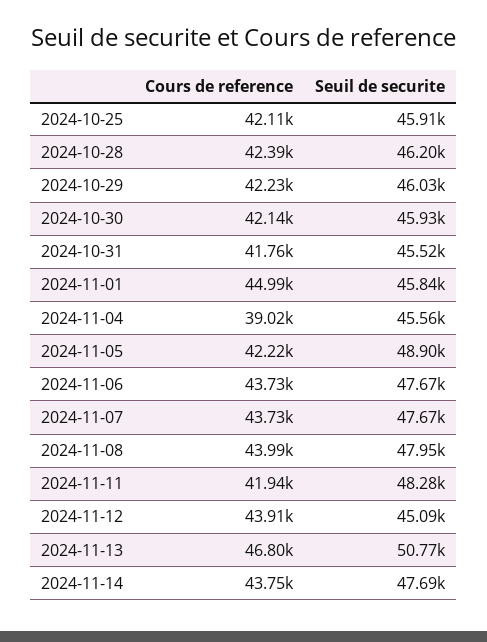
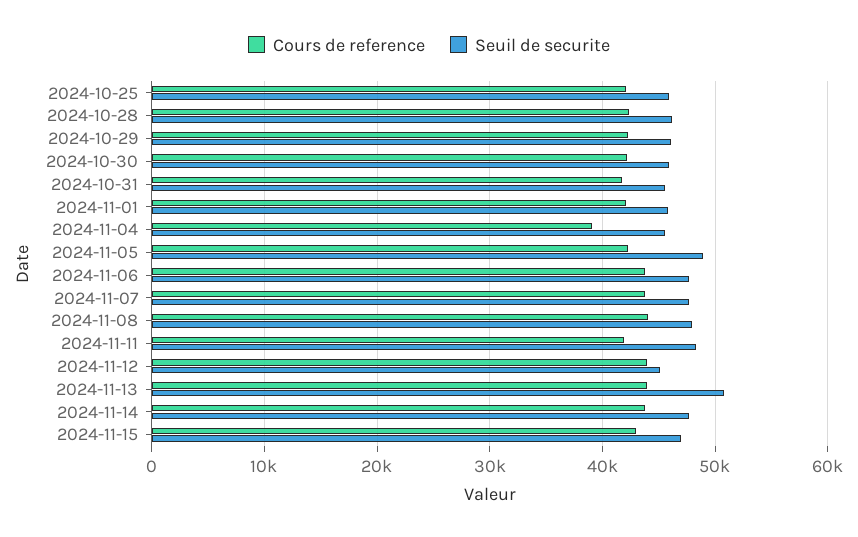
Cours de reference, 2024-11-01: 44990 -> 42000
Cours de reference, 2024-11-13: 46800 -> 44000
Cours de reference, 2024-11-15: none -> 43000
Seuil de securite, 2024-11-15: none -> 47000

